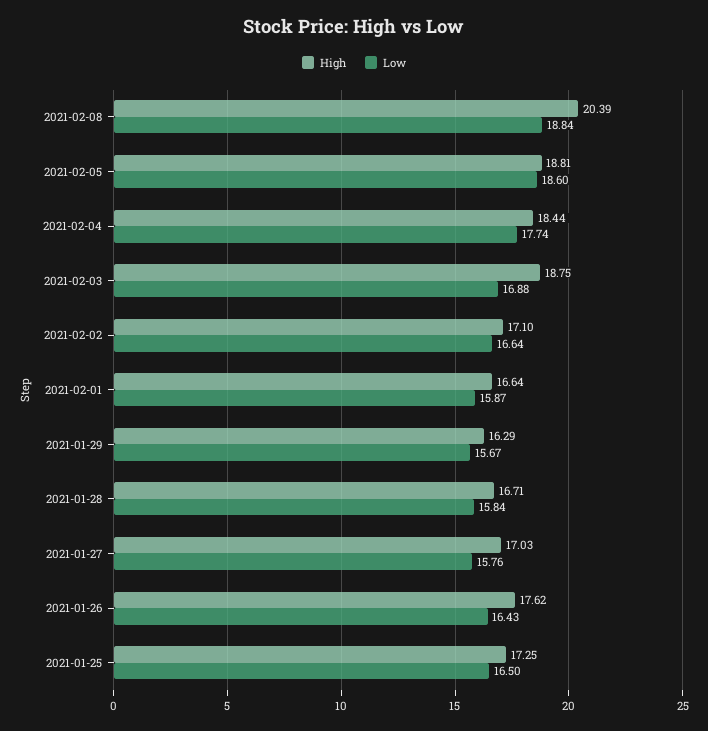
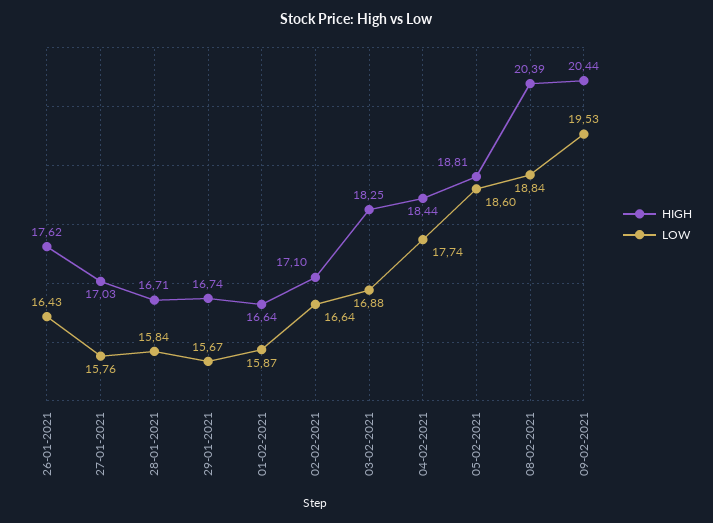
High, 2021-02-03: 18.75 -> 18.25
High, 2021-01-29: 16.29 -> 16.74
High, 2021-01-25: 17.25 -> none
Low, 2021-01-25: 16.5 -> none
High, 09-02-2021: none -> 20.44
Low, 09-02-2021: none -> 19.53

